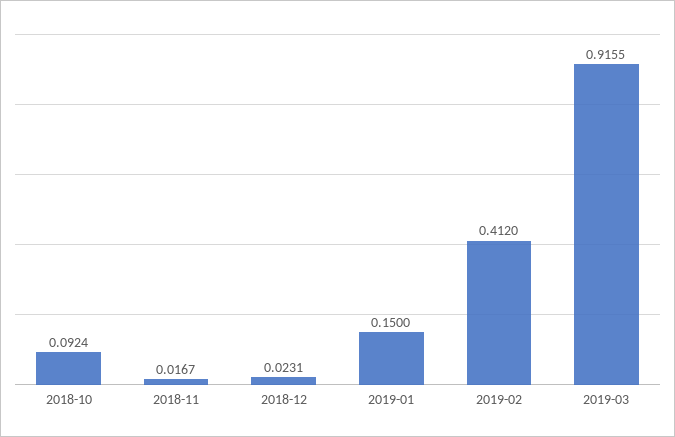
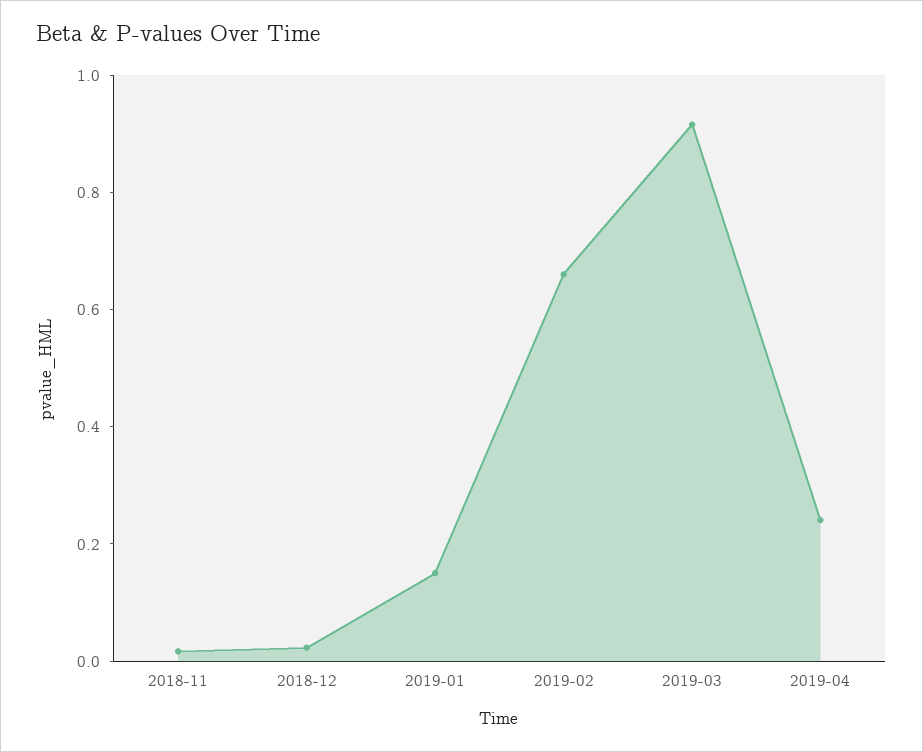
2018-10: 0.0924 -> none
2019-02: 0.412 -> 0.65
2019-04: none -> 0.25

